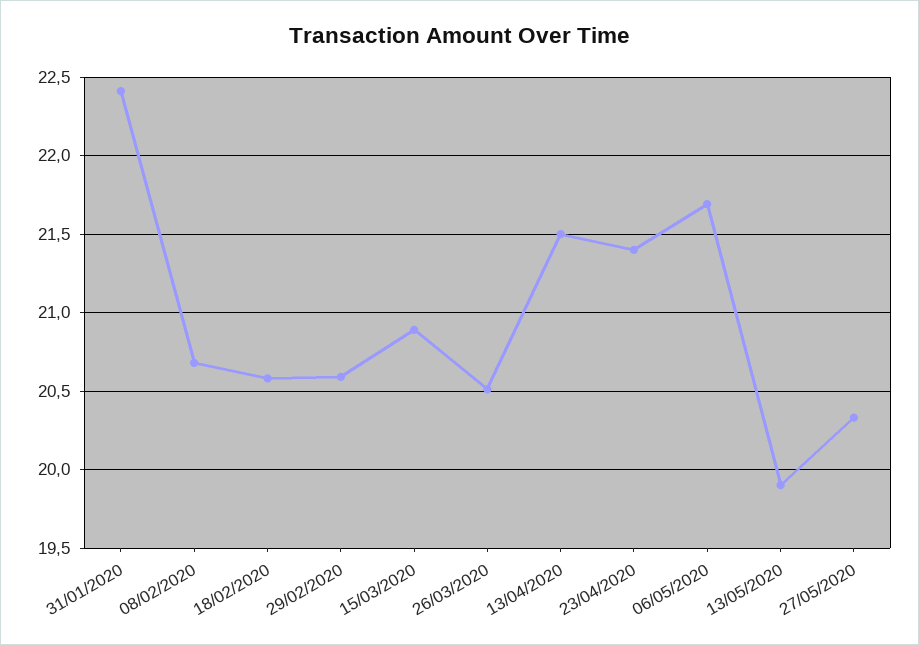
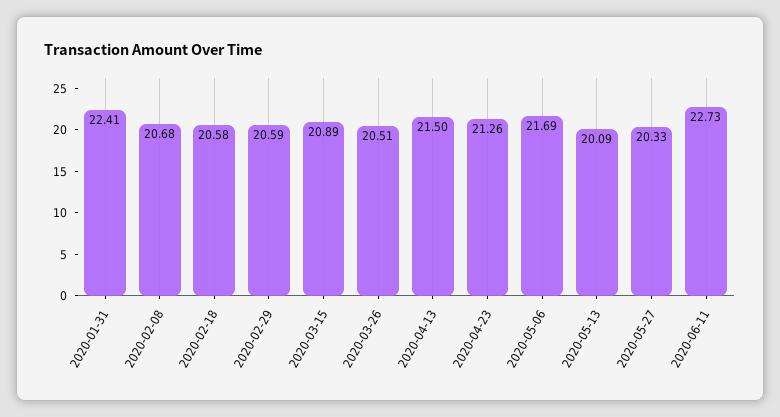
23/04/2020: 21.4 -> 21.26
13/05/2020: 19.9 -> 20.09
2020-06-11: none -> 22.73

